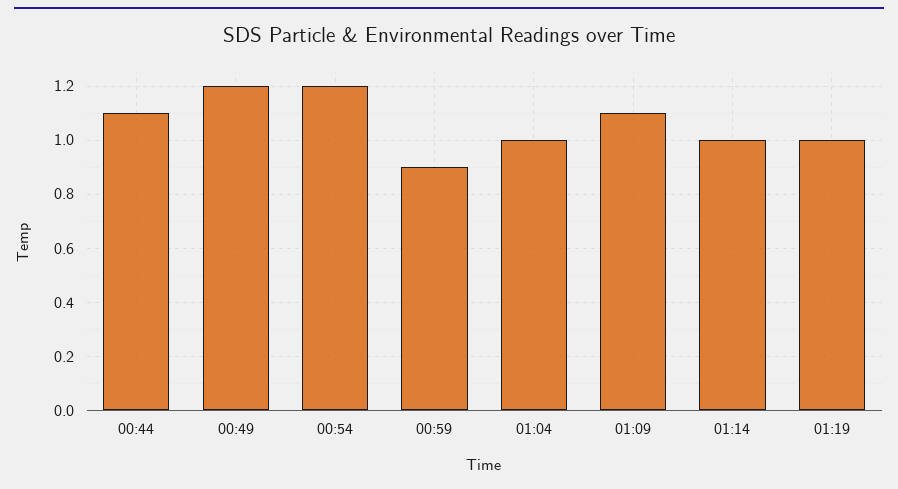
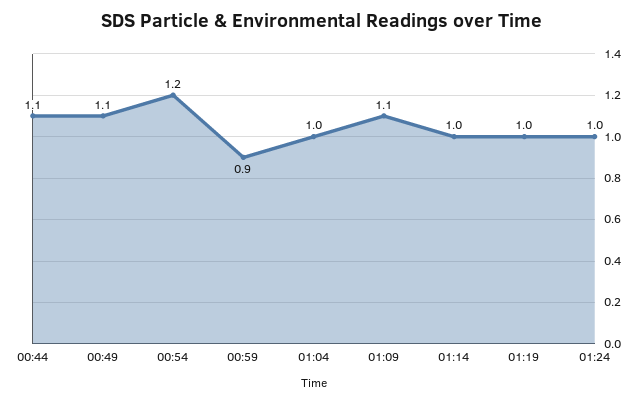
00:49: 1.2 -> 1.1
01:24: none -> 1

